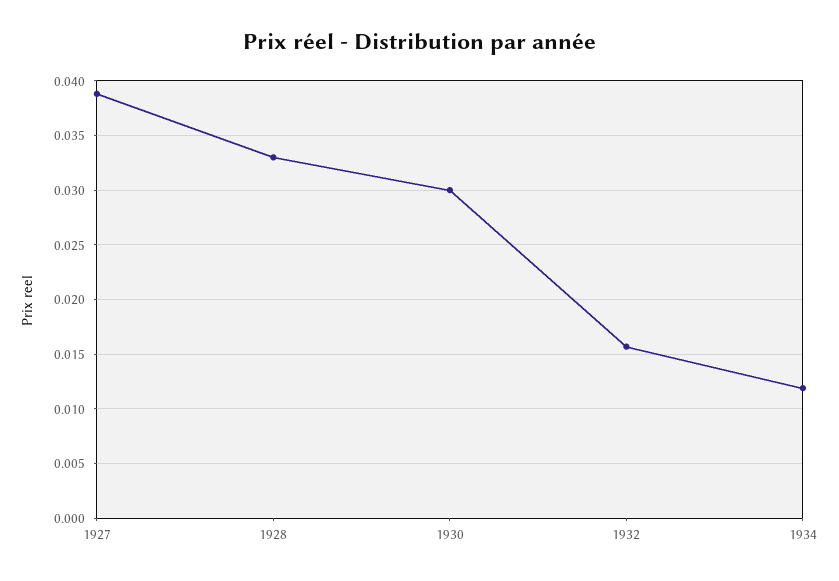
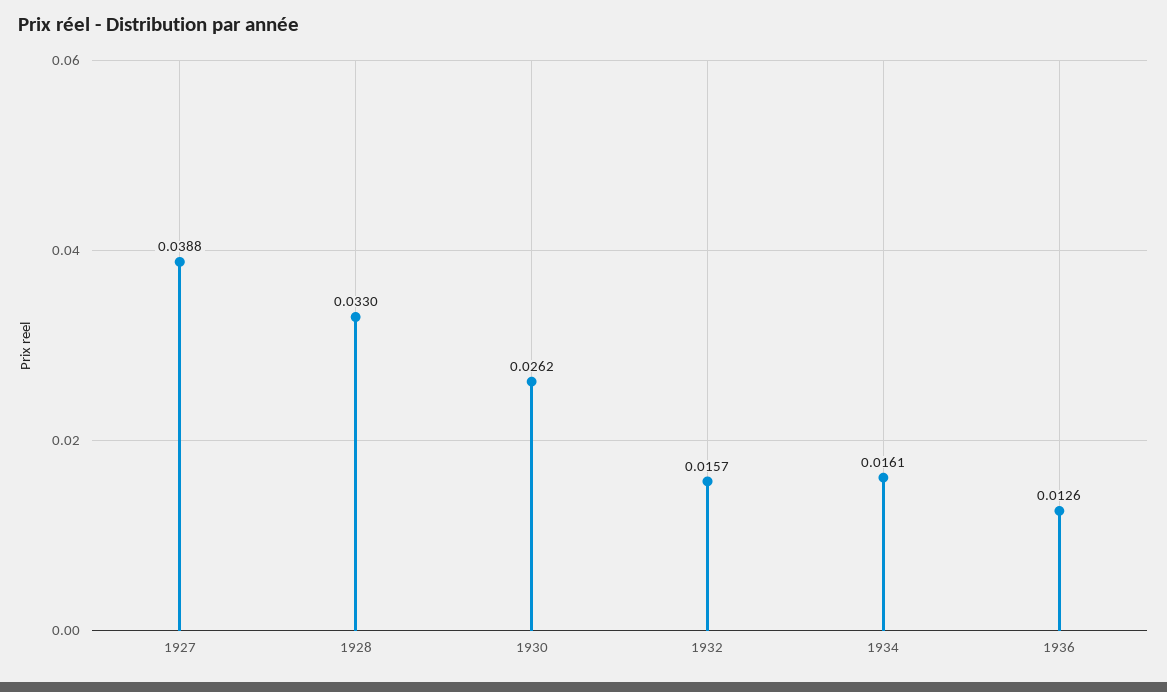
1930: 0.03 -> 0.0262
1934: 0.012 -> 0.0161
1936: none -> 0.0126

